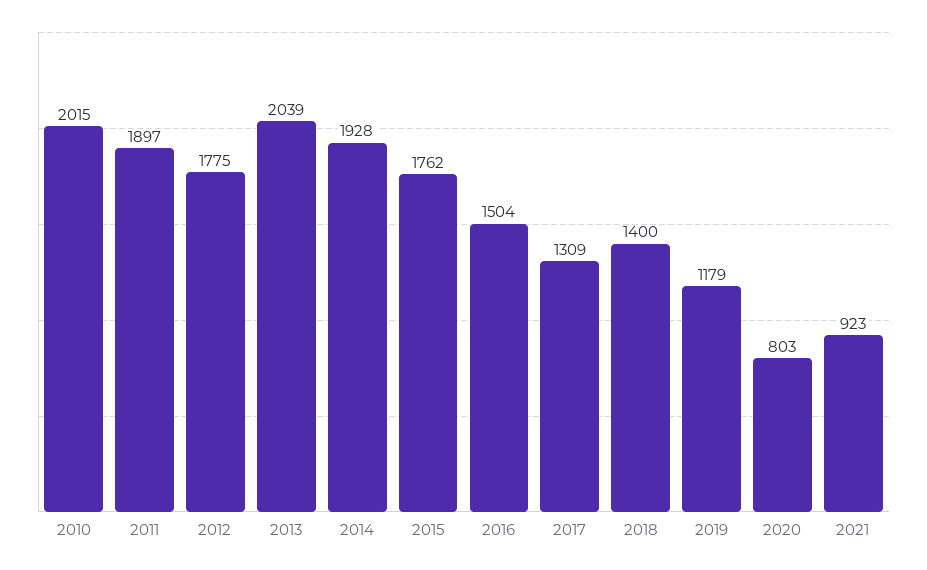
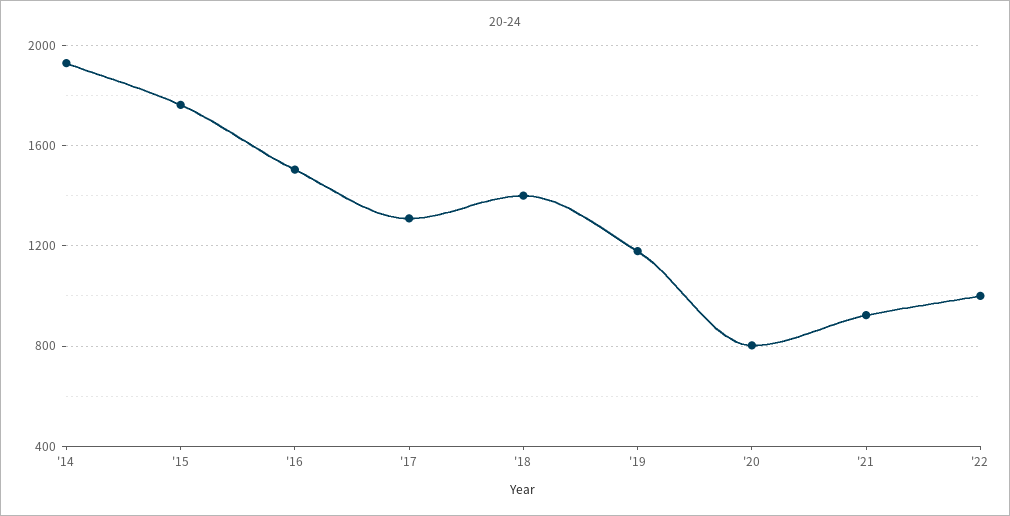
2010: 2015 -> none
2011: 1897 -> none
2012: 1775 -> none
2013: 2039 -> none
'22: none -> 1000

